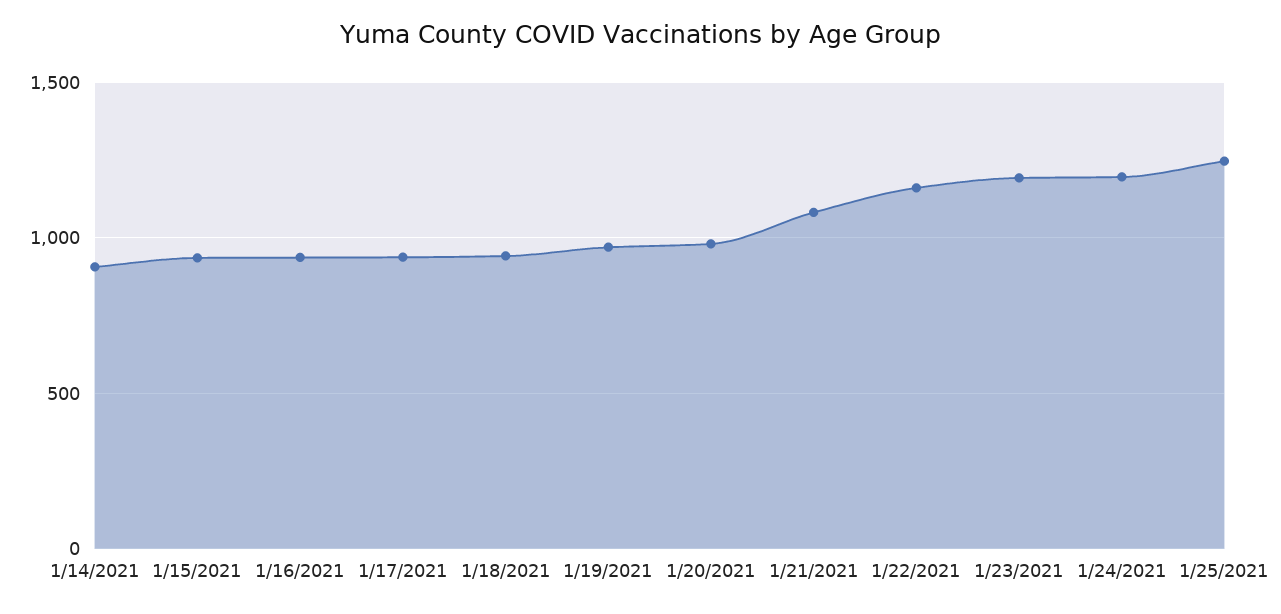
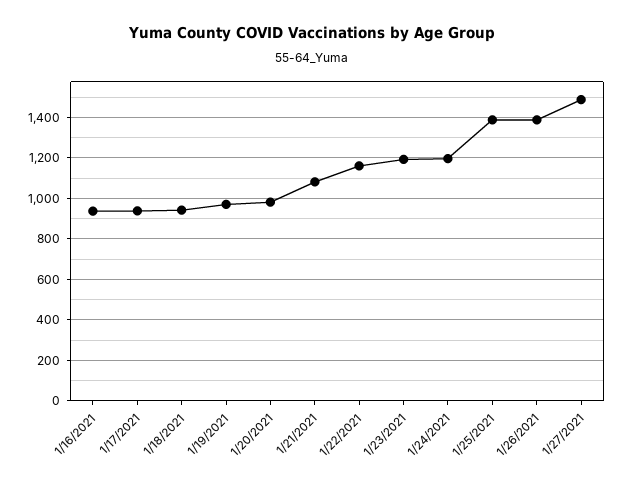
1/14/2021: 900 -> none
1/15/2021: 950 -> none
1/25/2021: 1250 -> 1400
1/26/2021: none -> 1400
1/27/2021: none -> 1500

